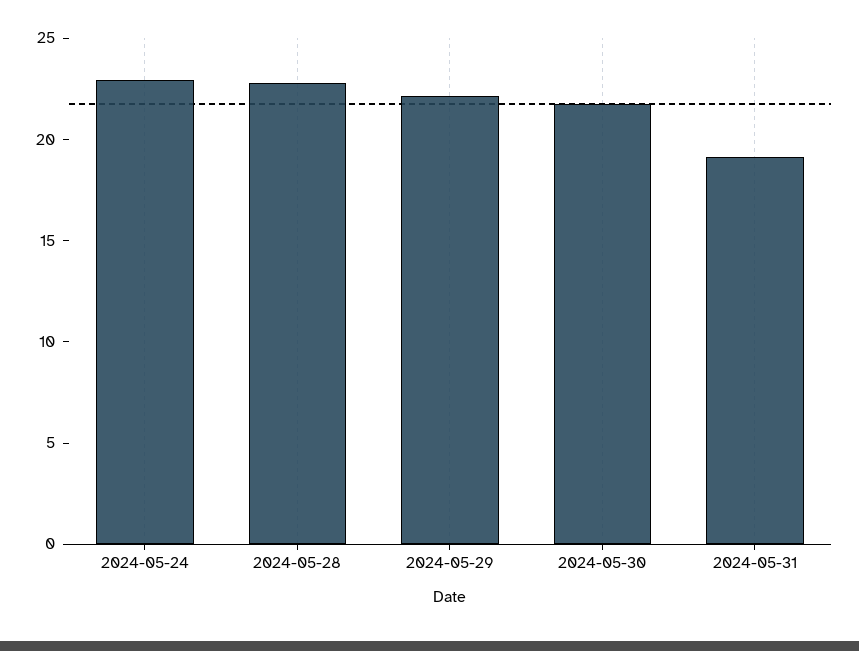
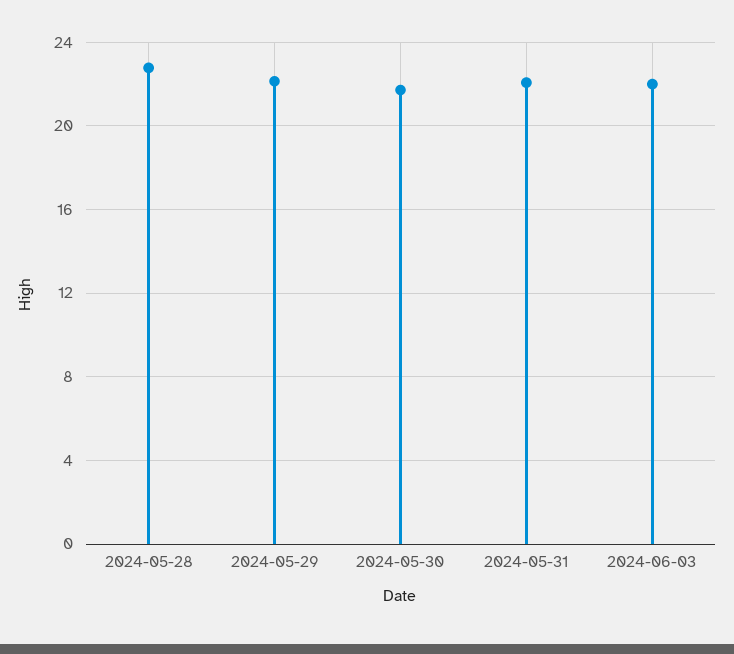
2024-05-24: 23 -> none
2024-05-31: 19 -> 22
2024-06-03: none -> 22

